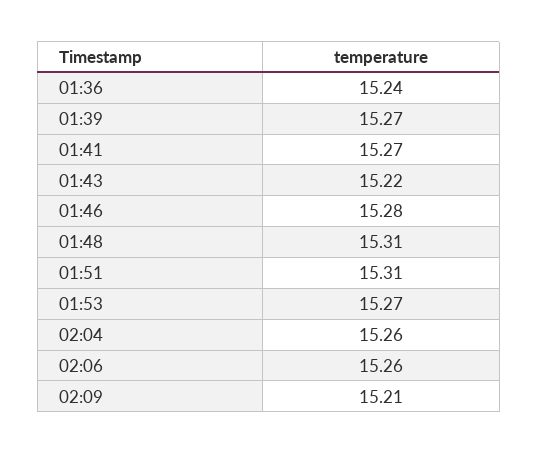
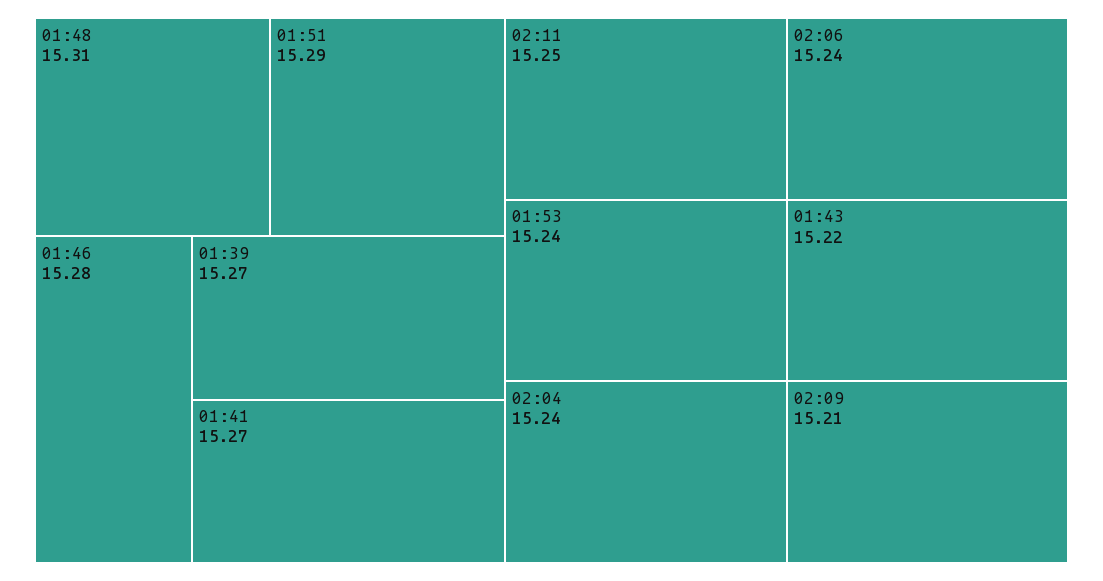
01:36: 15.24 -> none
01:51: 15.31 -> 15.29
01:53: 15.27 -> 15.24
02:04: 15.26 -> 15.24
02:06: 15.26 -> 15.24
02:11: none -> 15.25

